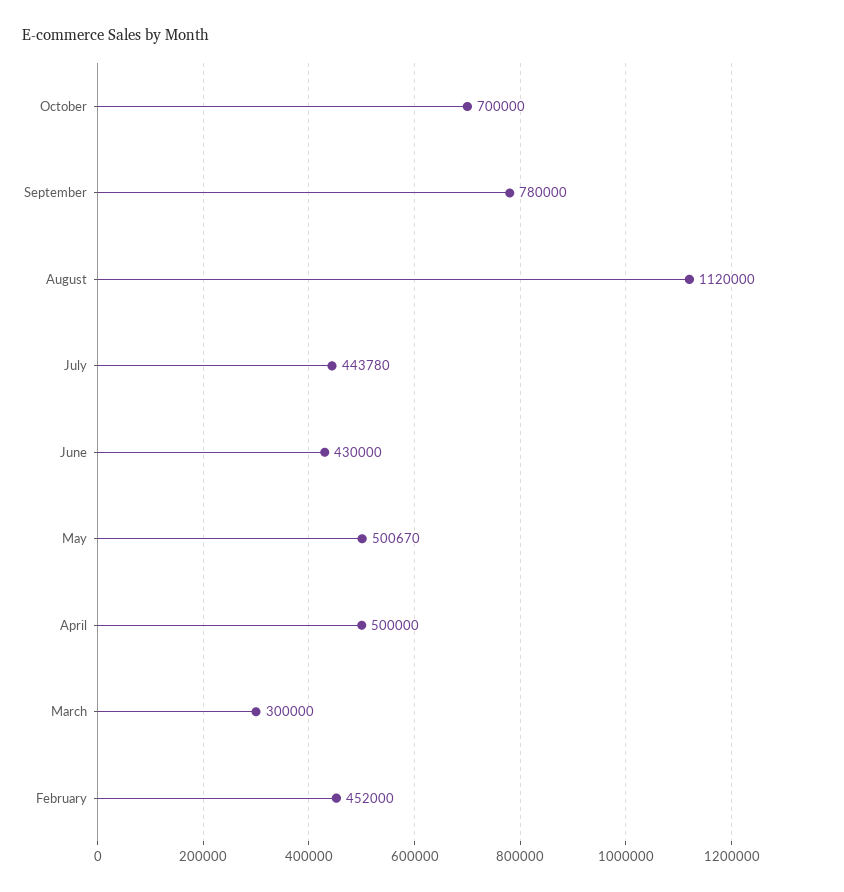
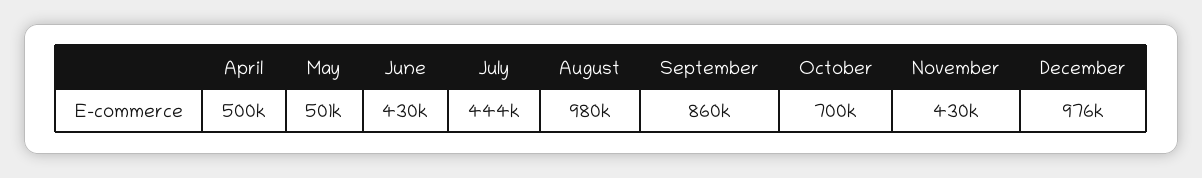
September: 780000 -> 860000
August: 1120000 -> 980000
March: 300000 -> none
February: 452000 -> none
November: none -> 430000
December: none -> 976000

